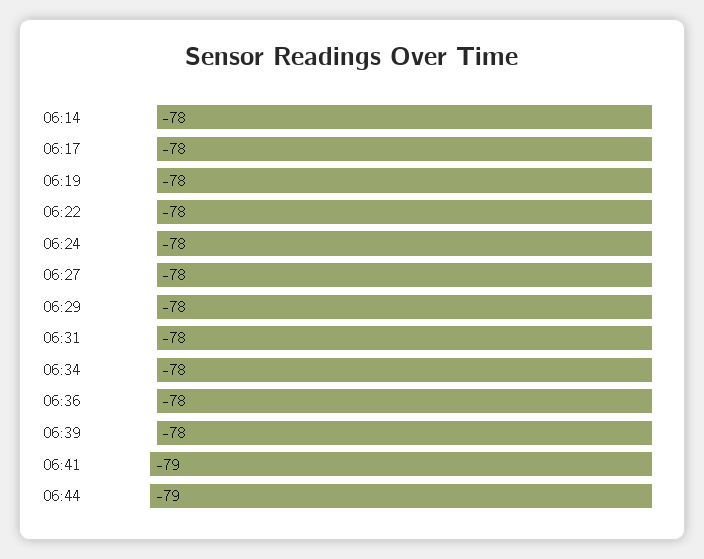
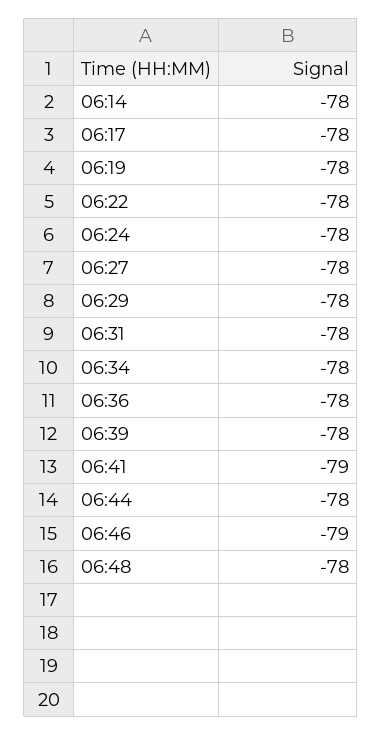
06:44: -79 -> -78
06:46: none -> -79
06:48: none -> -78

